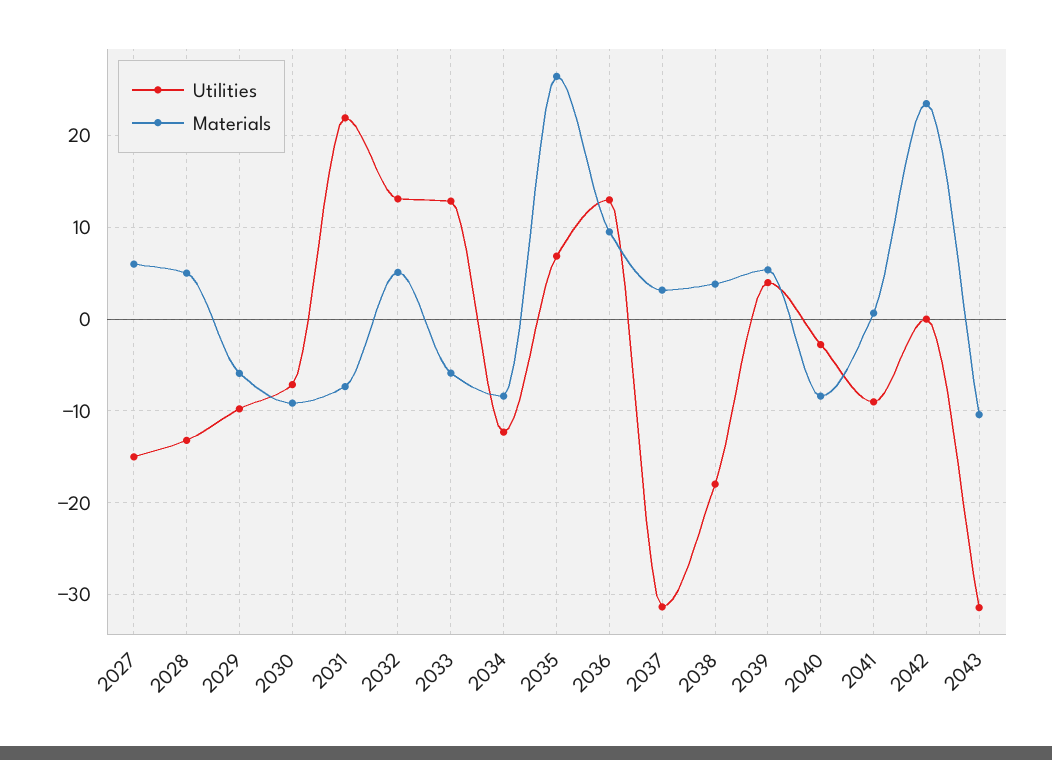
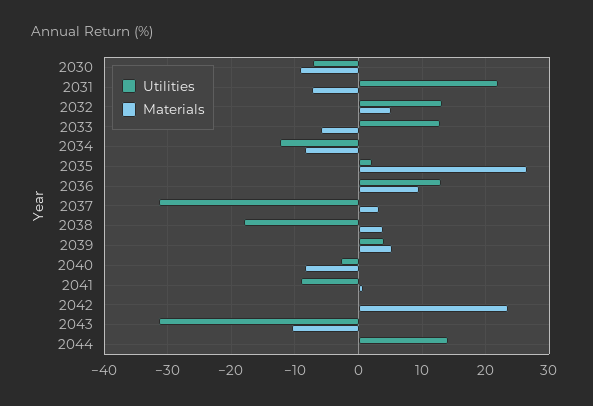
Utilities, 2027: -15 -> none
Materials, 2027: 6 -> none
Utilities, 2028: -13 -> none
Materials, 2028: 5 -> none
Utilities, 2029: -10 -> none
Materials, 2029: -6 -> none
Utilities, 2035: 7 -> 2
Utilities, 2044: none -> 14
Materials, 2044: none -> 0

